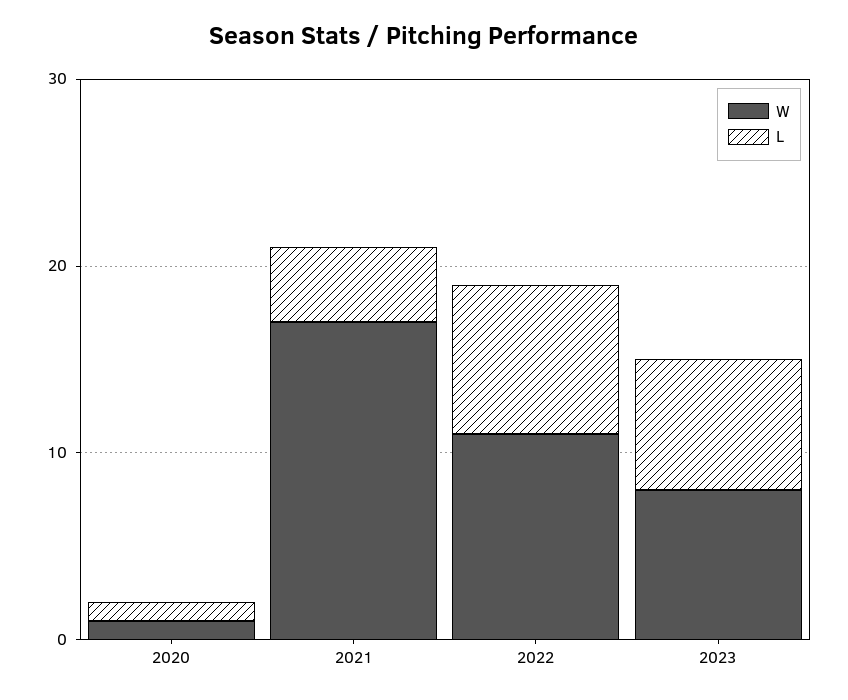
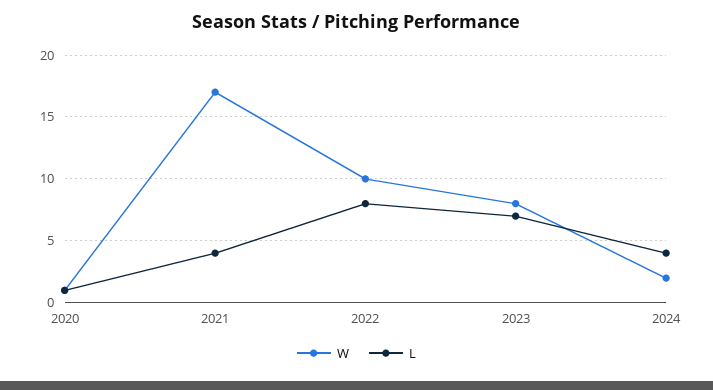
W, 2022: 11 -> 10
W, 2024: none -> 2
L, 2024: none -> 4

